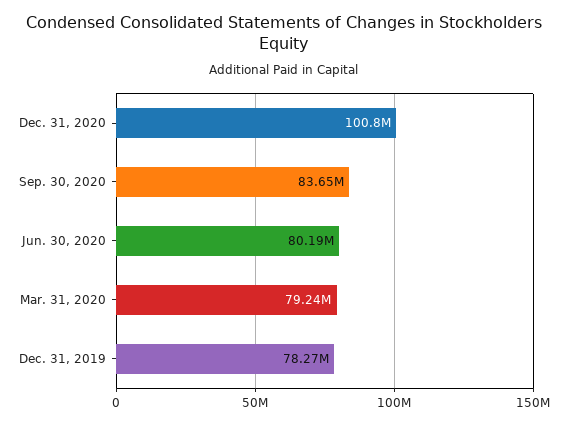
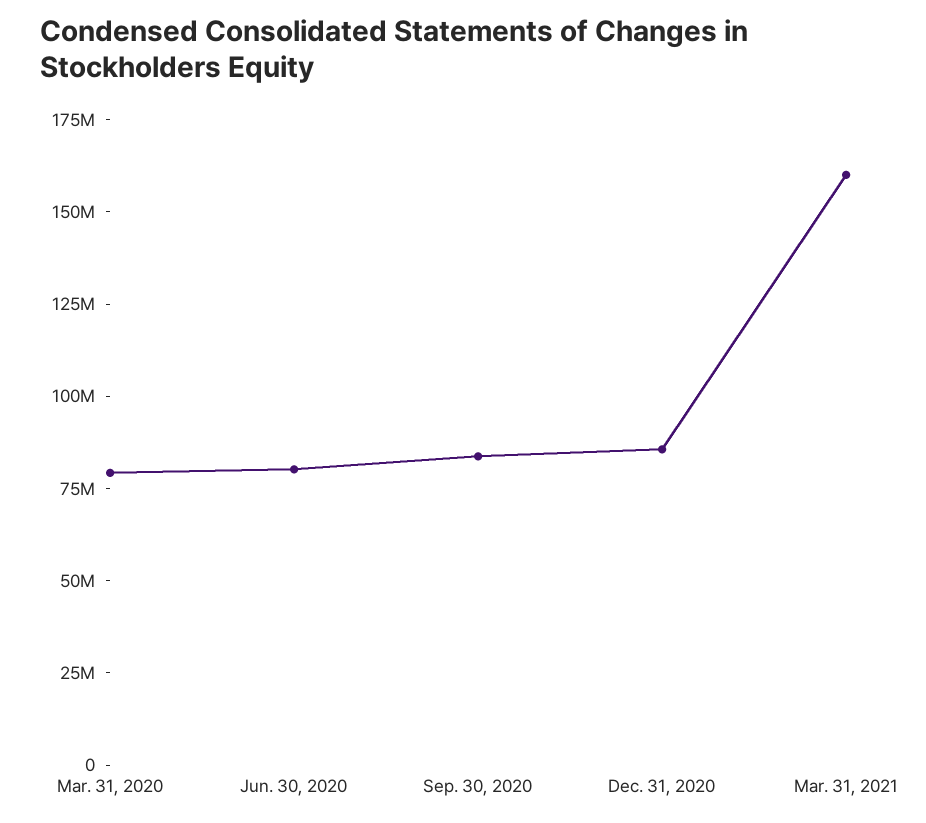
Dec. 31, 2020: 100800000 -> 85000000
Dec. 31, 2019: 78270000 -> none
Mar. 31, 2021: none -> 160000000

